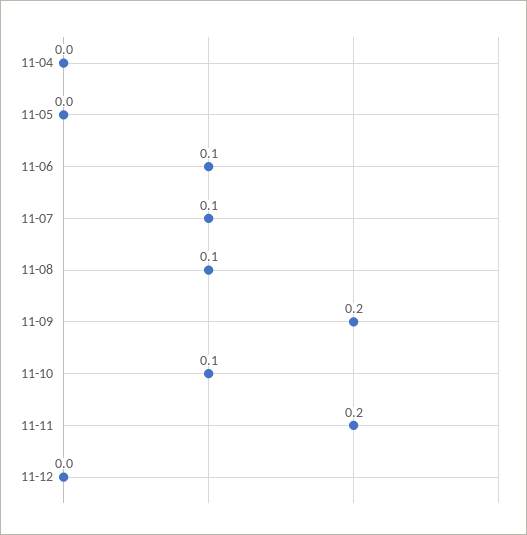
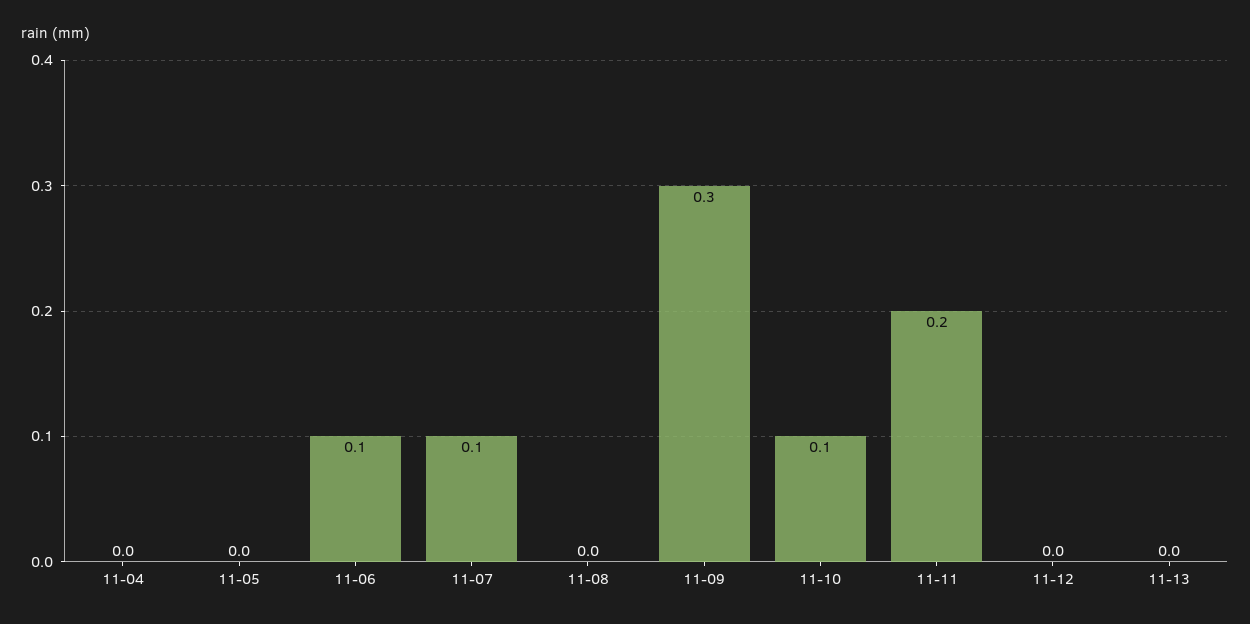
11-08: 0.1 -> 0
11-09: 0.2 -> 0.3
11-13: none -> 0

